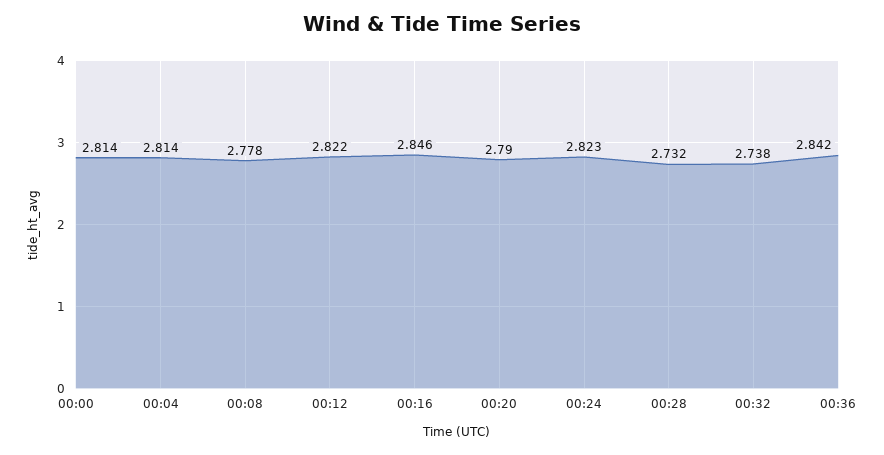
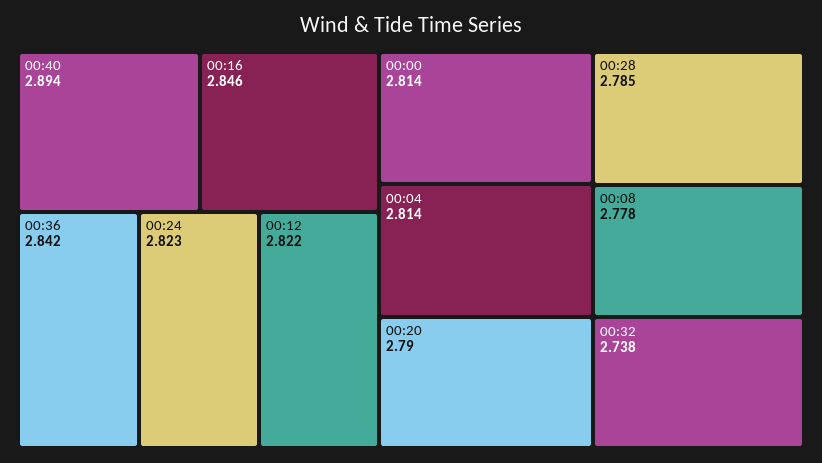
00:28: 2.732 -> 2.785
00:40: none -> 2.894

